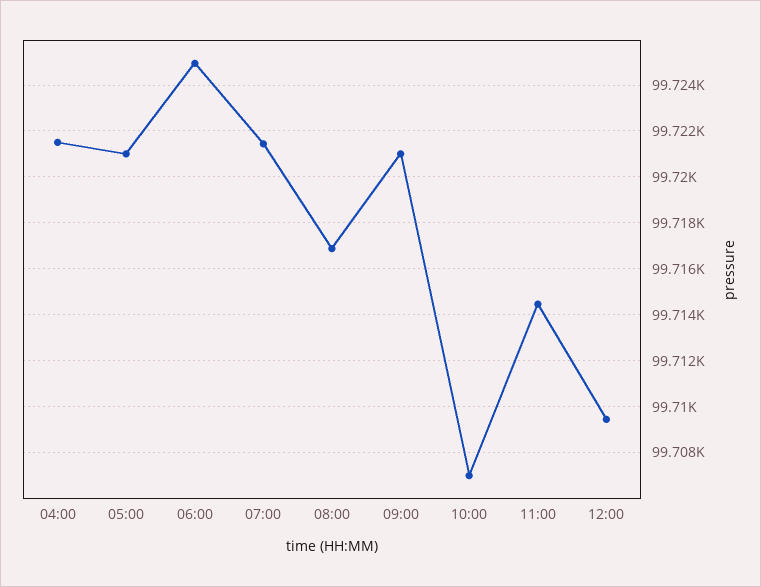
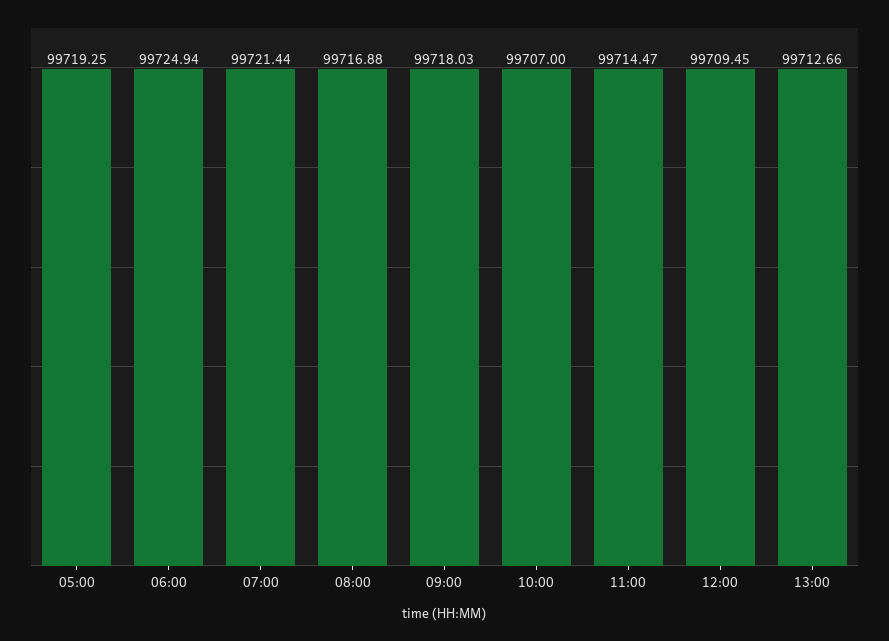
04:00: 99721.5 -> none
05:00: 99721 -> 99719.25
09:00: 99721 -> 99718.03
13:00: none -> 99712.66

